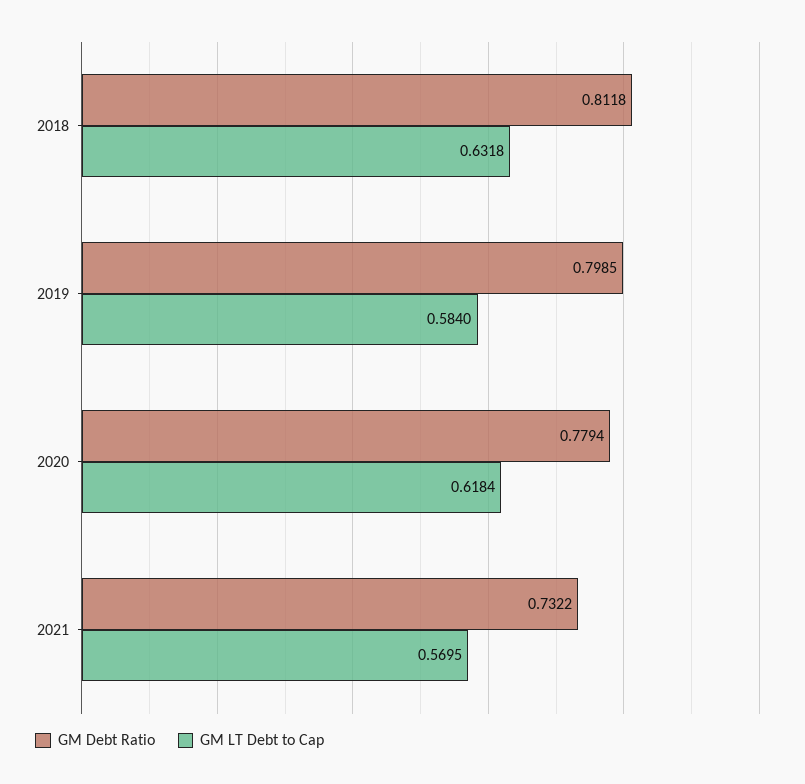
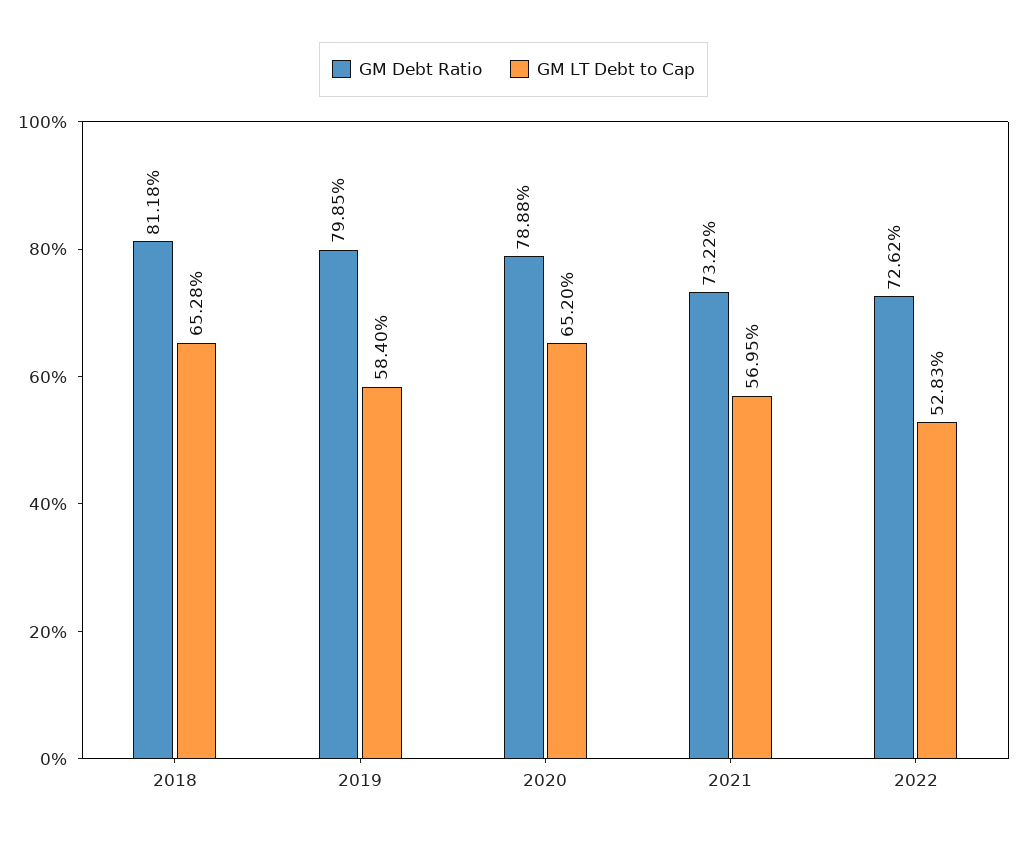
GM LT Debt to Cap, 2018: 0.6318 -> 0.6528
GM Debt Ratio, 2020: 0.7794 -> 0.7888
GM LT Debt to Cap, 2020: 0.6184 -> 0.652
GM Debt Ratio, 2022: none -> 0.7262
GM LT Debt to Cap, 2022: none -> 0.5283

